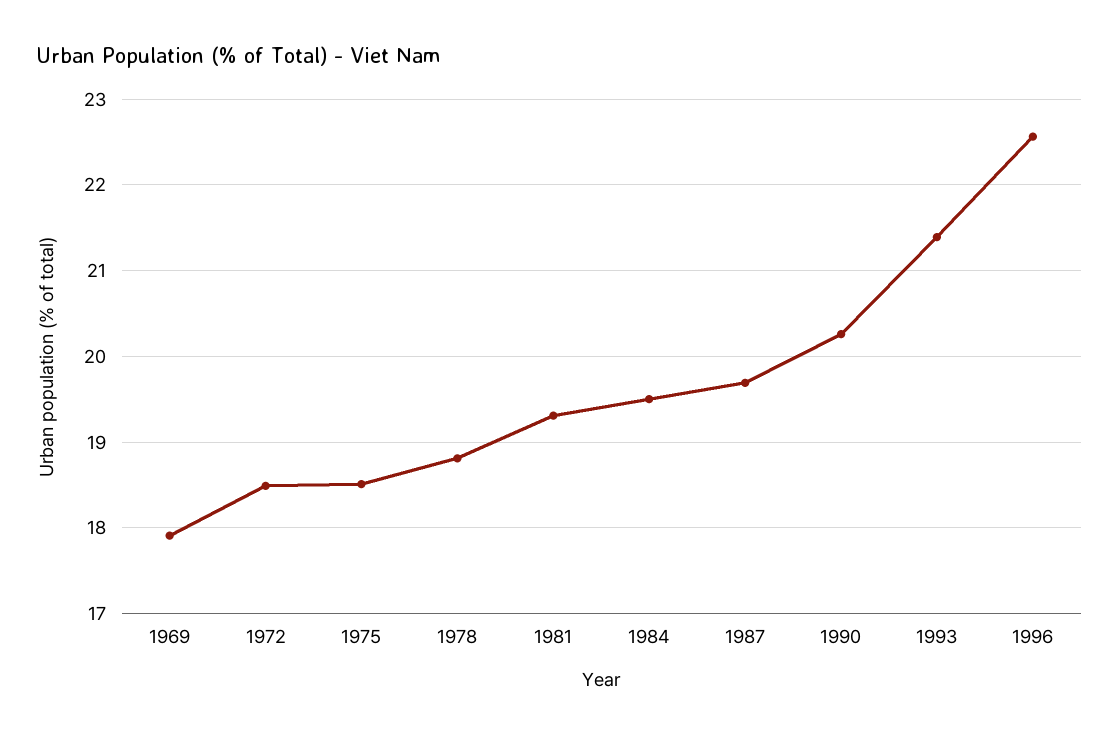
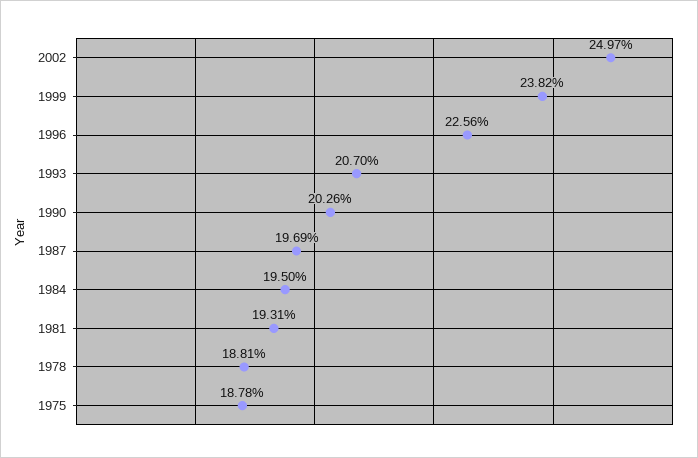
1969: 17.9 -> none
1972: 18.5 -> none
1975: 18.5 -> 18.78
1993: 21.4 -> 20.7
2002: none -> 24.97
1999: none -> 23.82

